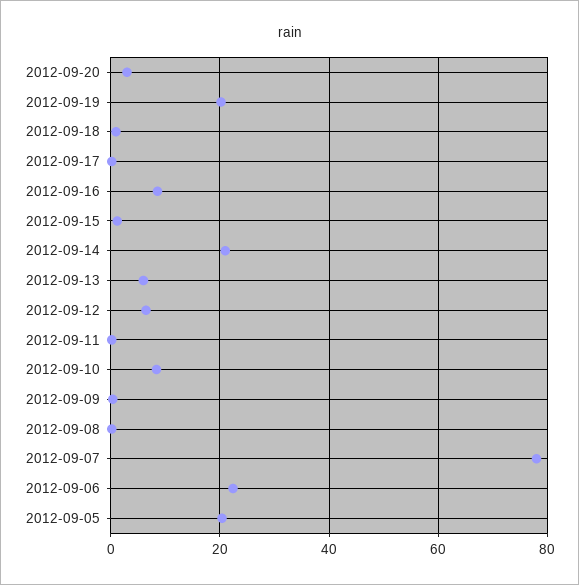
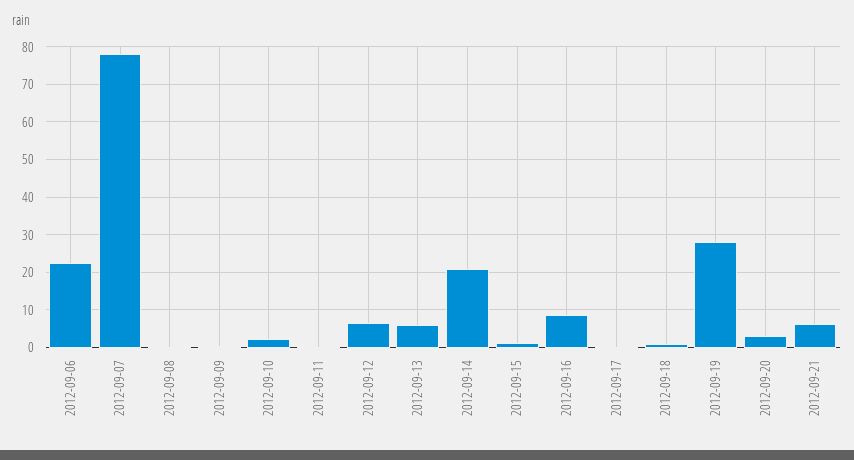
2012-09-19: 20 -> 28
2012-09-10: 8 -> 2
2012-09-05: 20 -> none
2012-09-21: none -> 6

